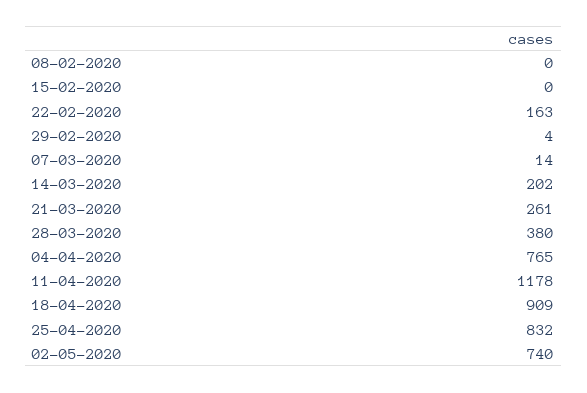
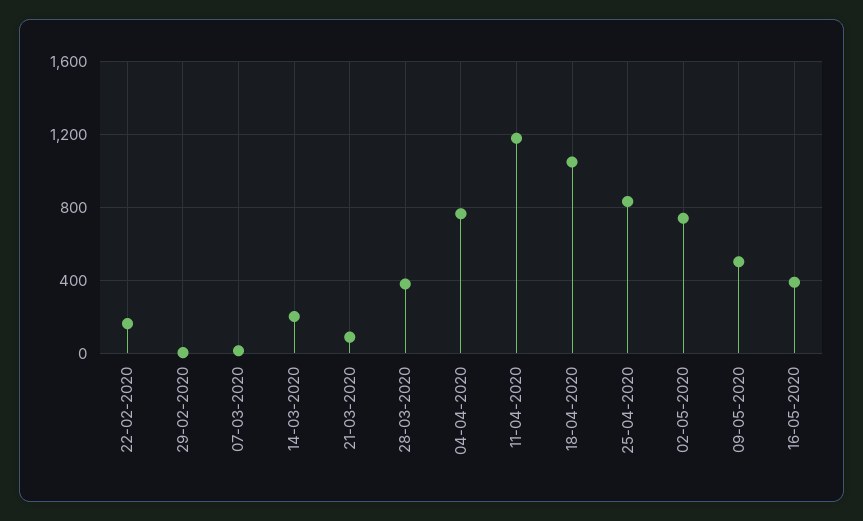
08-02-2020: 0 -> none
15-02-2020: 0 -> none
21-03-2020: 261 -> 100
18-04-2020: 909 -> 1050
09-05-2020: none -> 500
16-05-2020: none -> 400

